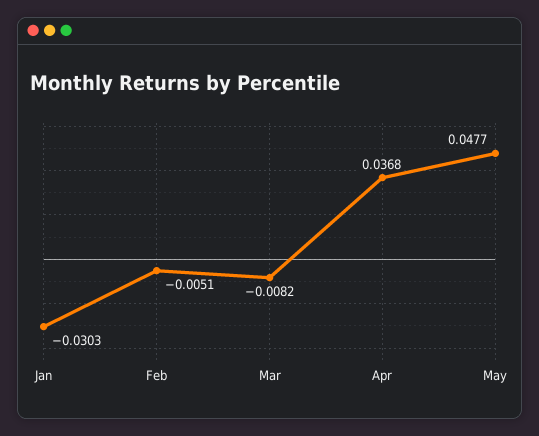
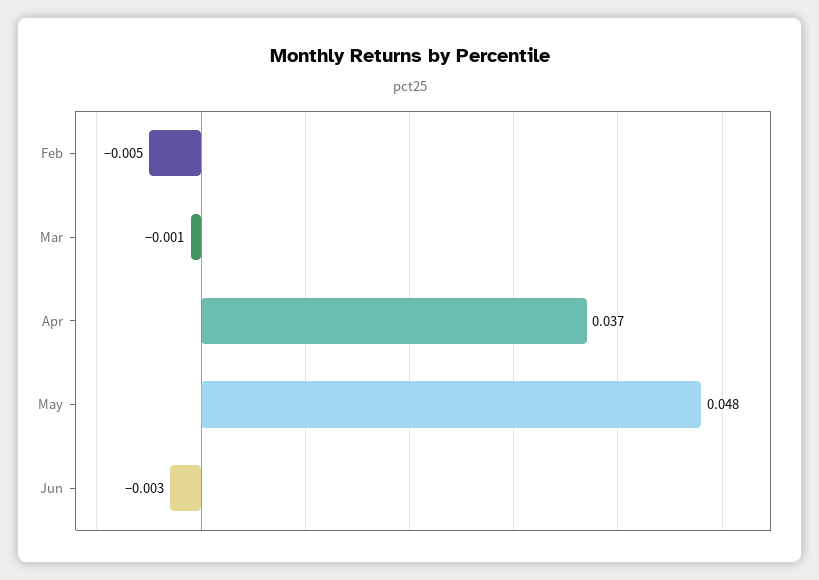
Jan: -0.0303 -> none
Mar: -0.0082 -> -0.001
Jun: none -> -0.003

